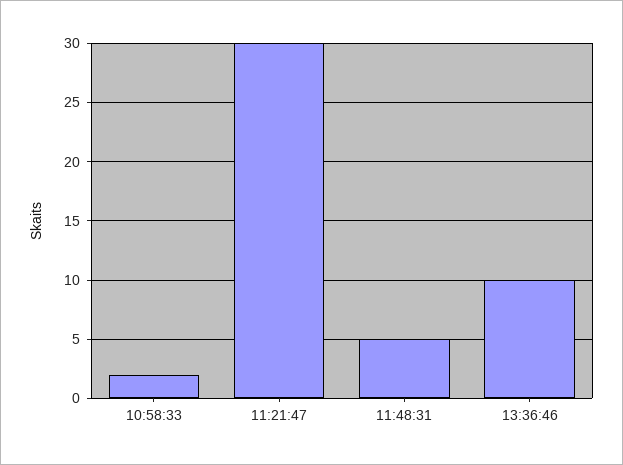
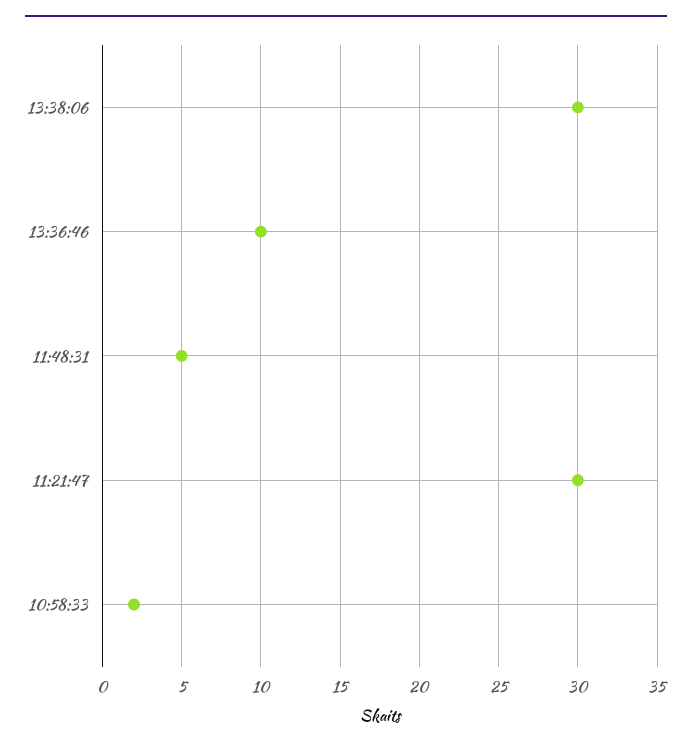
13:38:06: none -> 30

